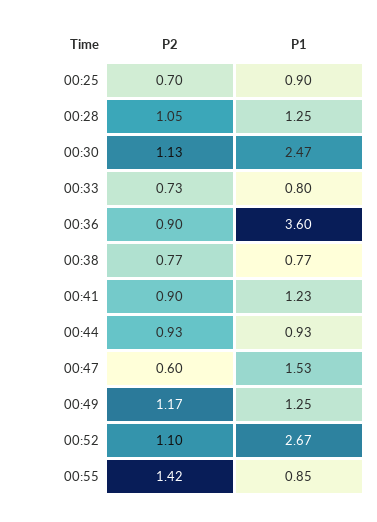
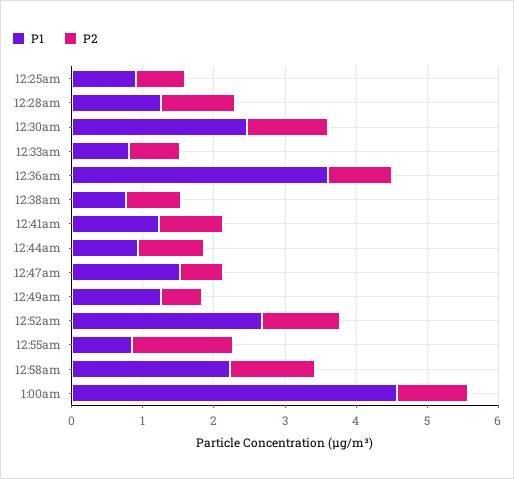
P2, 00:49: 1.17 -> 0.6
P1, 12:58am: none -> 2.2
P2, 12:58am: none -> 1.2
P1, 1:00am: none -> 4.6
P2, 1:00am: none -> 1

